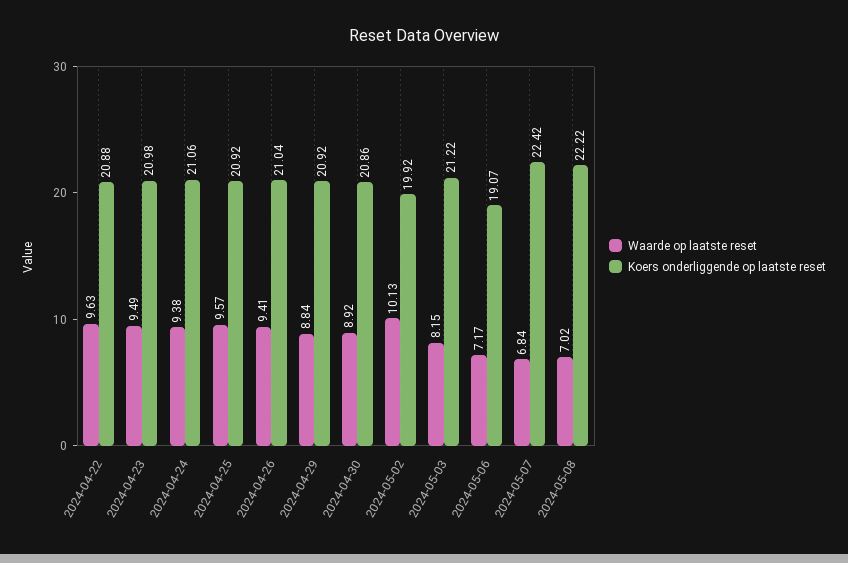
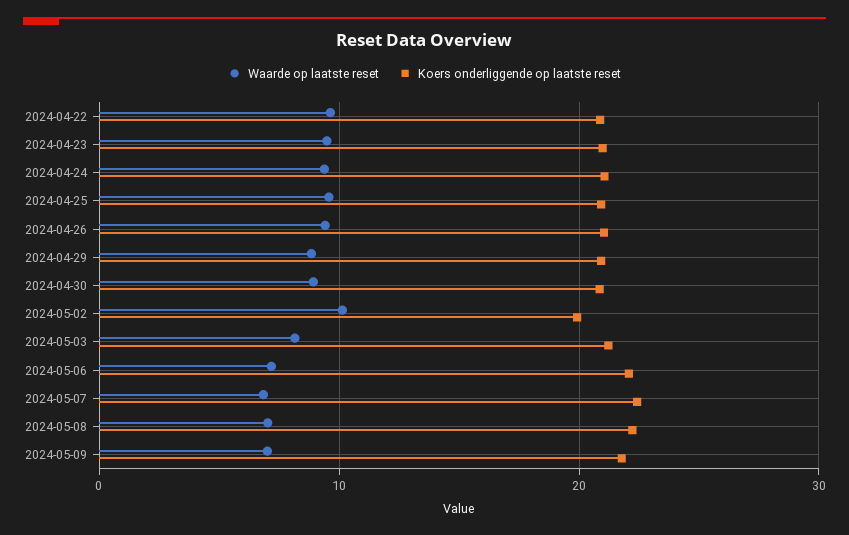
Koers onderliggende op laatste reset, 2024-05-06: 19.07 -> 22
Waarde op laatste reset, 2024-05-09: none -> 7
Koers onderliggende op laatste reset, 2024-05-09: none -> 22

